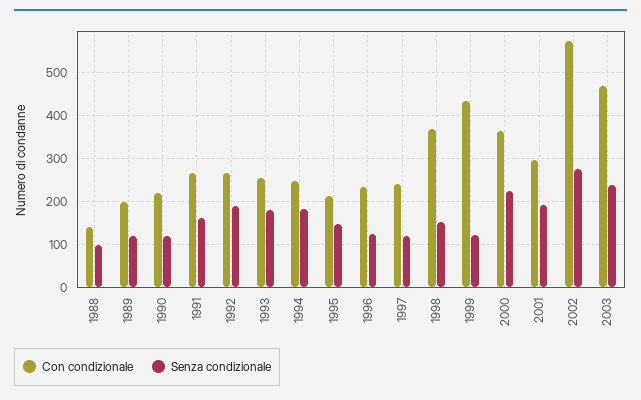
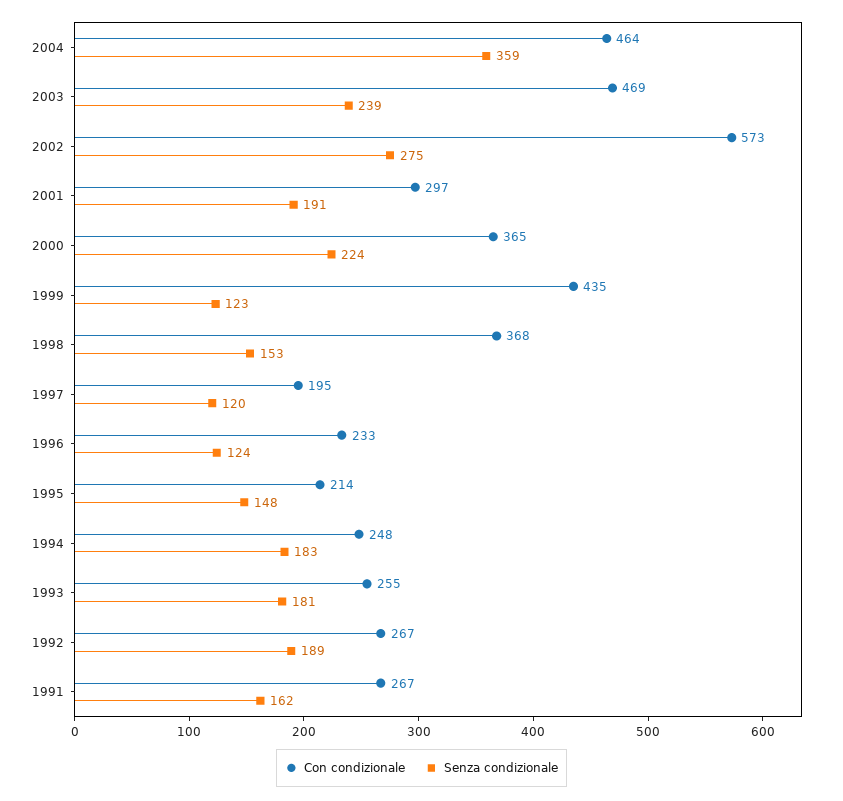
Con condizionale, 1988: 140 -> none
Senza condizionale, 1988: 100 -> none
Con condizionale, 1989: 200 -> none
Senza condizionale, 1989: 120 -> none
Con condizionale, 1990: 220 -> none
Senza condizionale, 1990: 120 -> none
Con condizionale, 1997: 240 -> 195
Con condizionale, 2004: none -> 464
Senza condizionale, 2004: none -> 359

